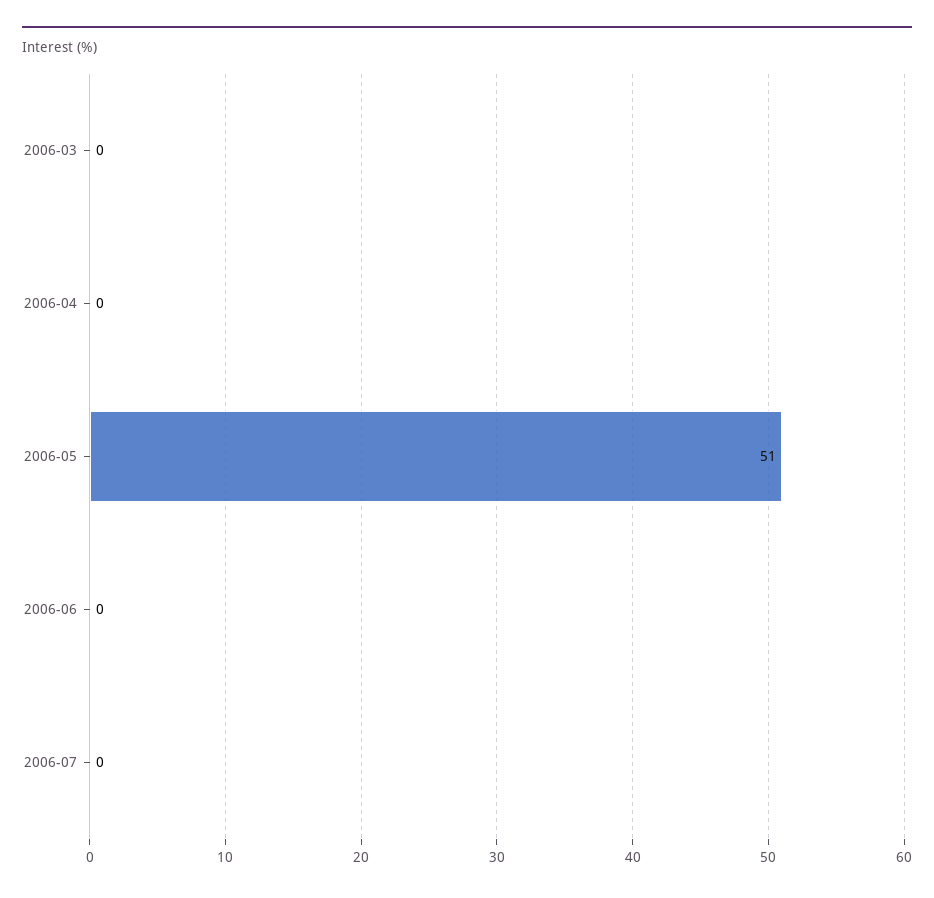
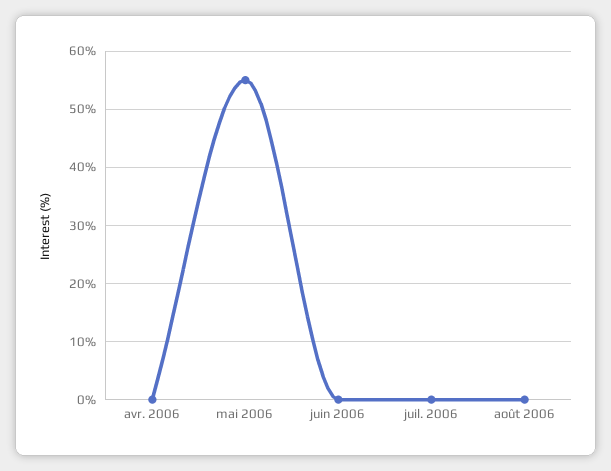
2006-03: 0 -> none
2006-05: 51 -> 55
août 2006: none -> 0

